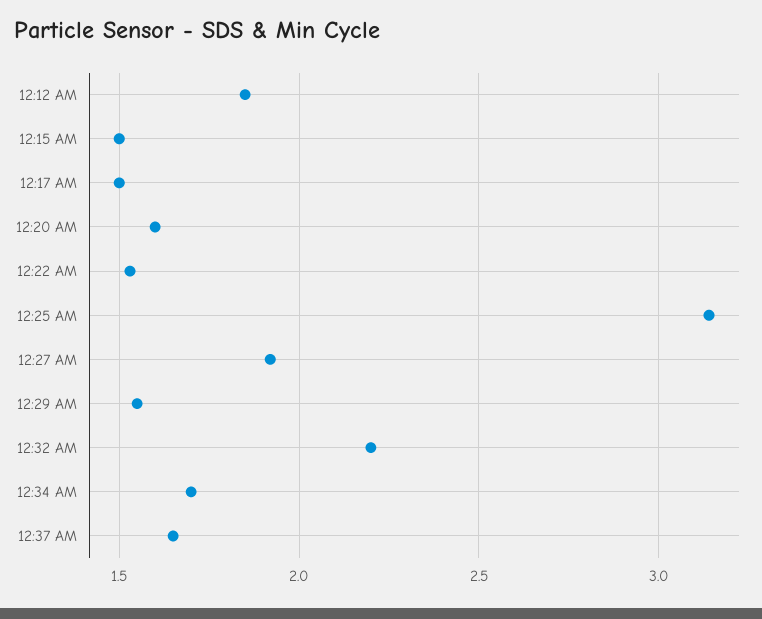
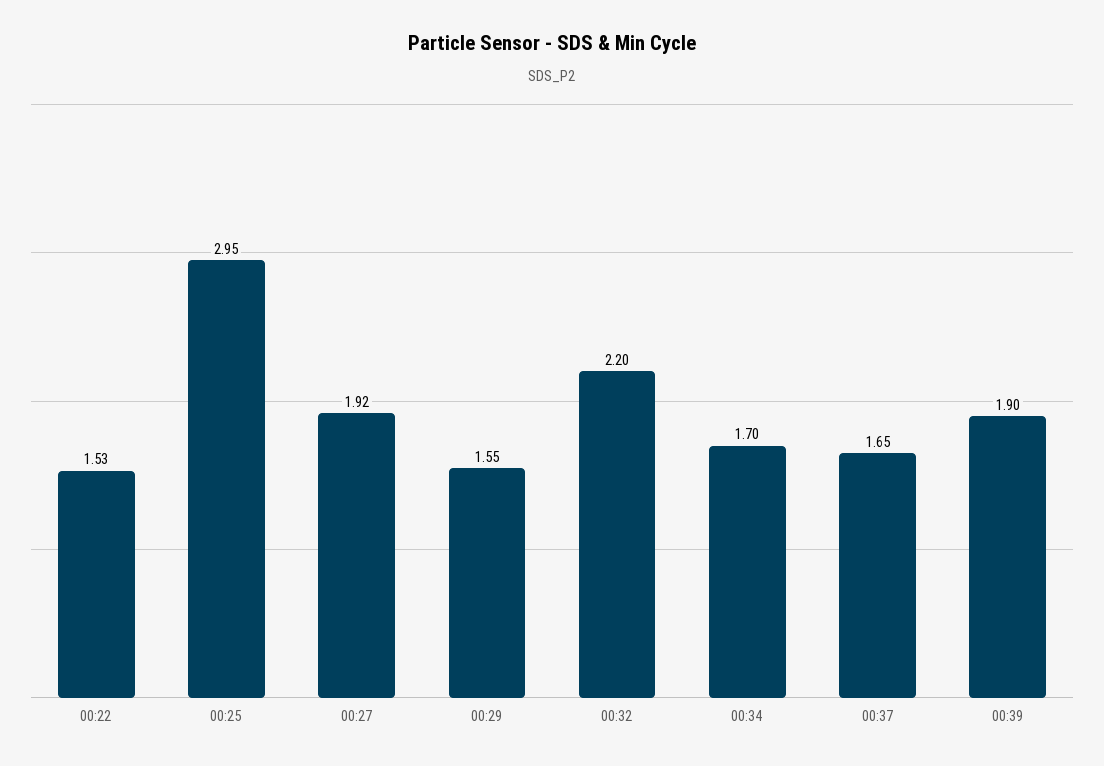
12:12 AM: 1.85 -> none
12:15 AM: 1.5 -> none
12:17 AM: 1.5 -> none
12:20 AM: 1.6 -> none
12:25 AM: 3.15 -> 2.95
00:39: none -> 1.9

